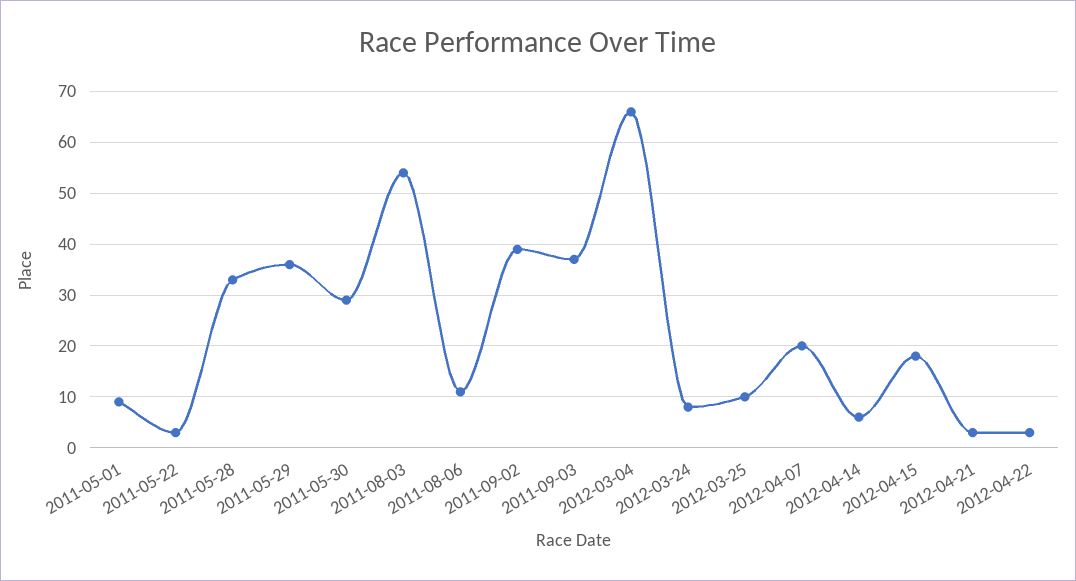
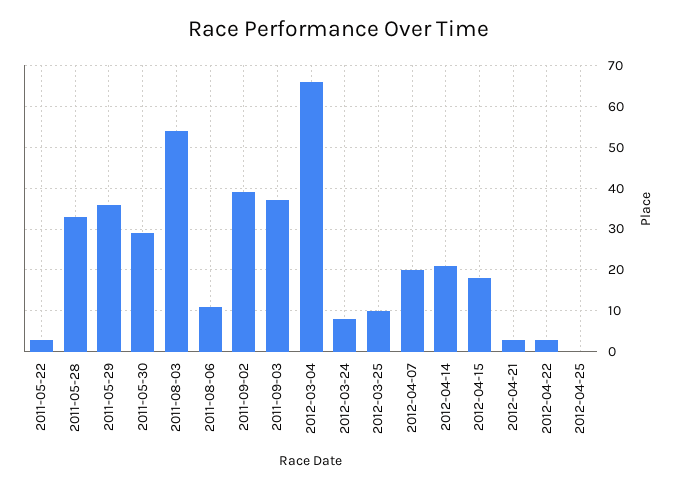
2011-05-01: 10 -> none
2012-04-14: 5 -> 20
2012-04-25: none -> 0

